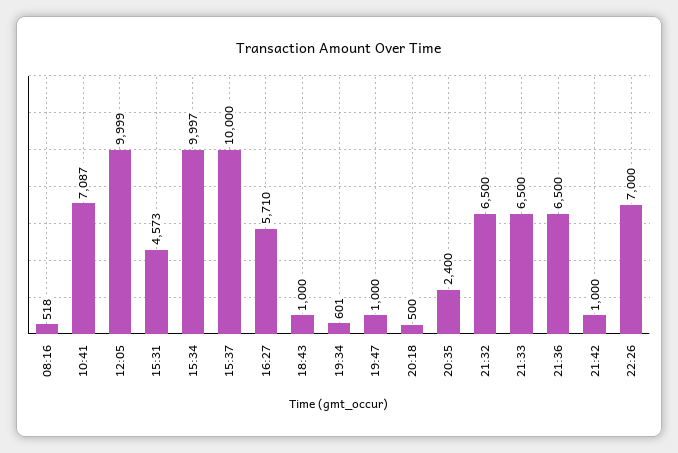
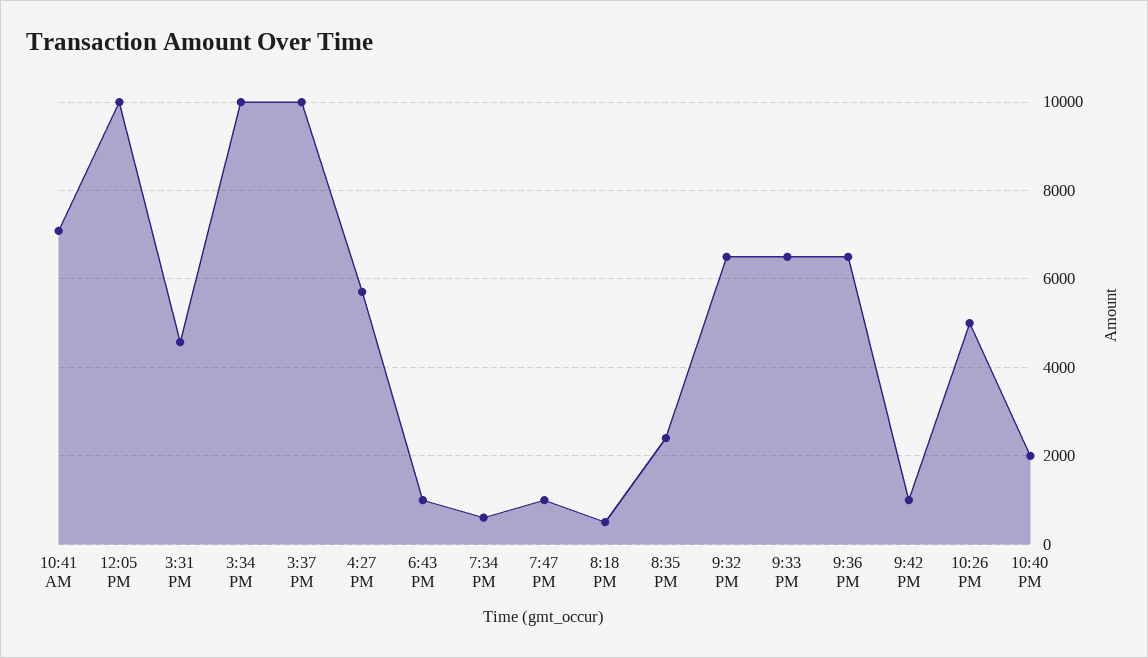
08:16: 518 -> none
22:26: 7000 -> 5000
10:40 PM: none -> 2000

